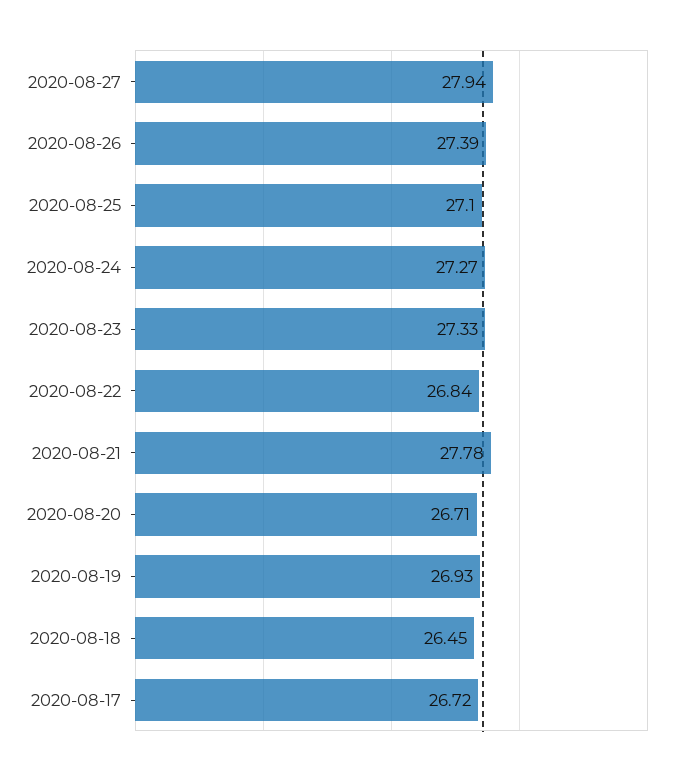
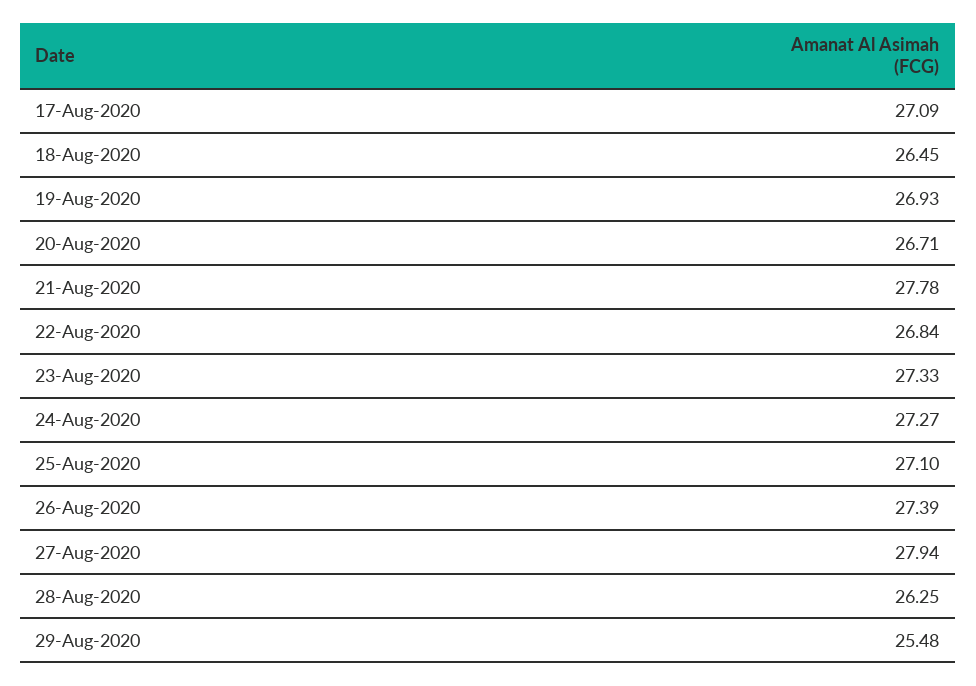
2020-08-17: 26.72 -> 27.09
28-Aug-2020: none -> 26.25
29-Aug-2020: none -> 25.48

